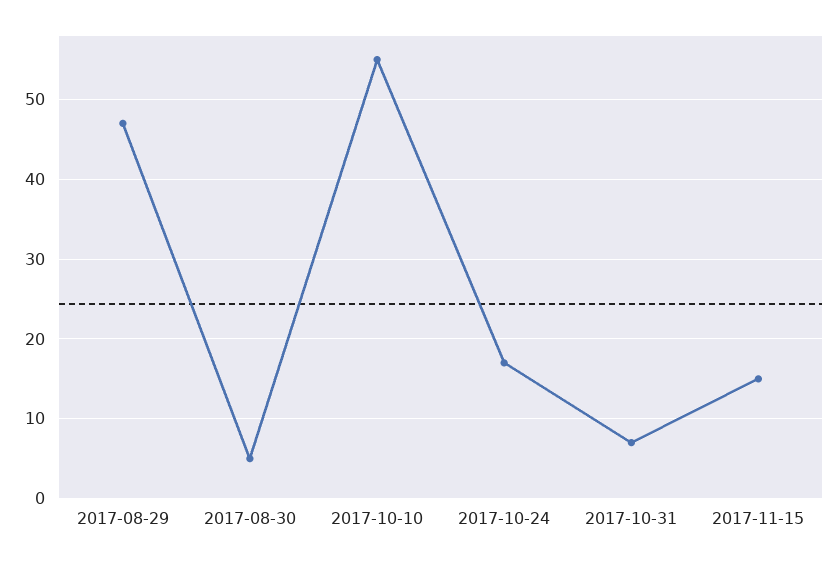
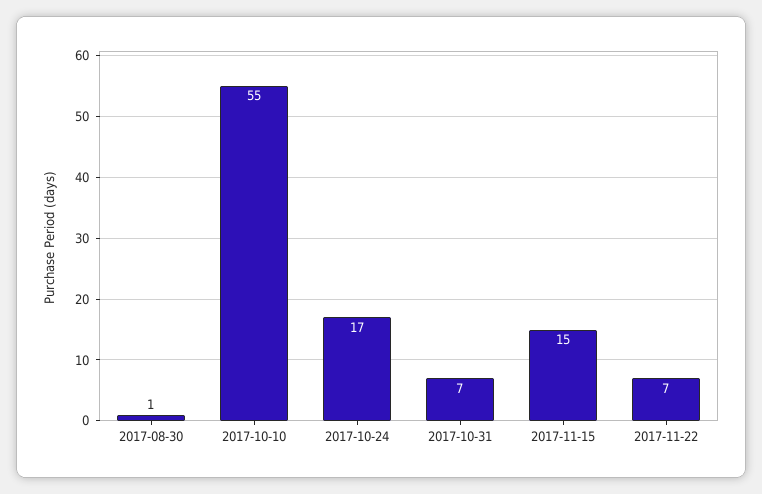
2017-08-29: 47 -> none
2017-08-30: 5 -> 1
2017-11-22: none -> 7

